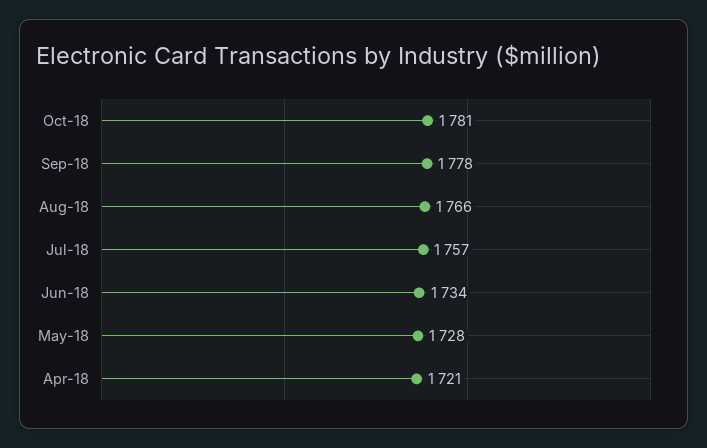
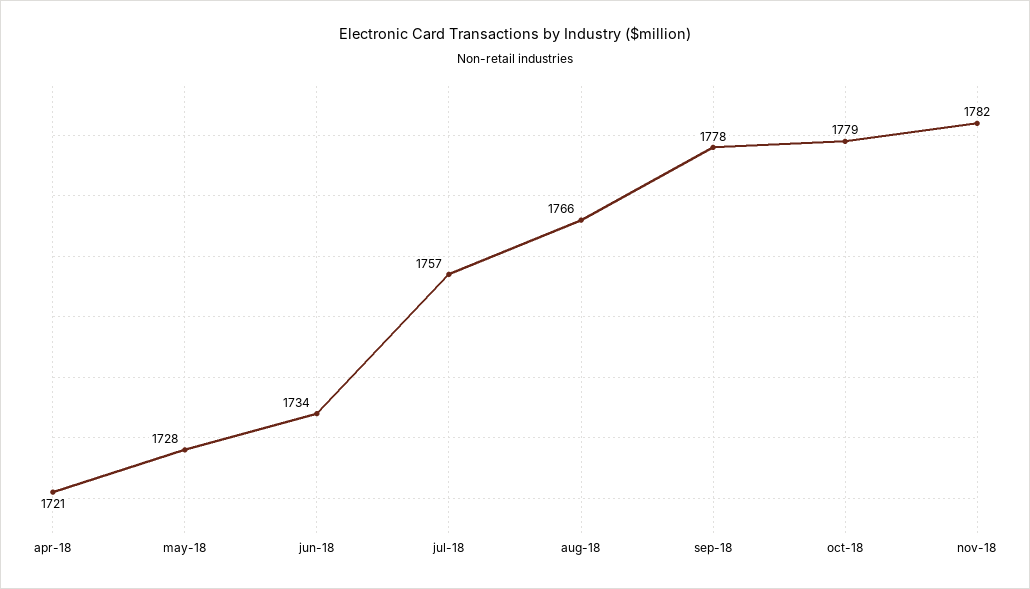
Oct-18: 1781 -> 1779
nov-18: none -> 1782

